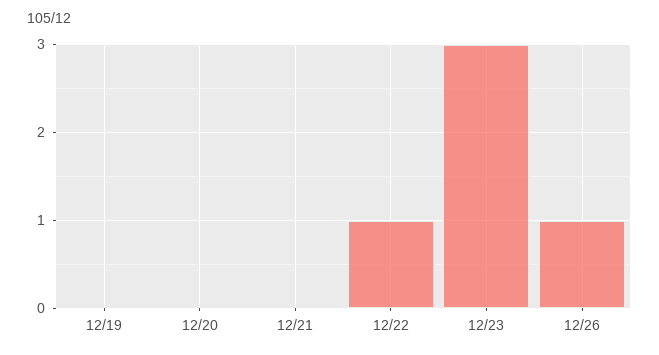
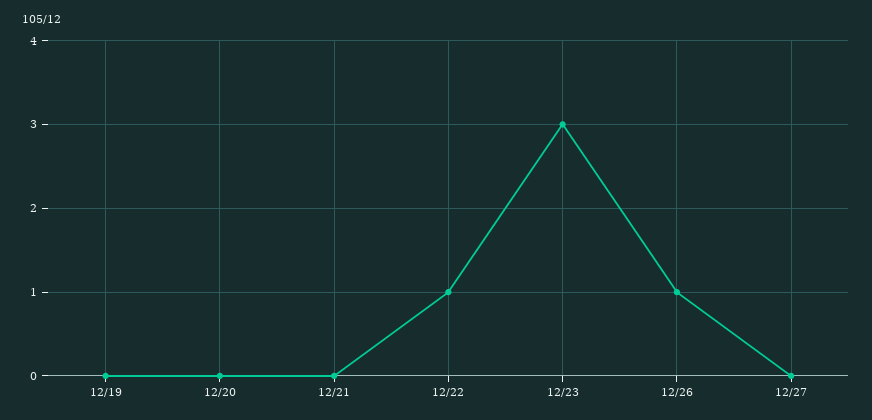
12/27: none -> 0

